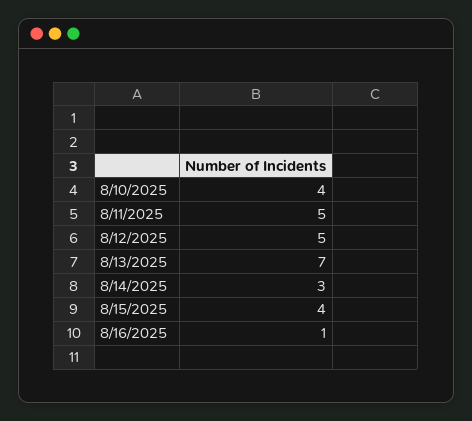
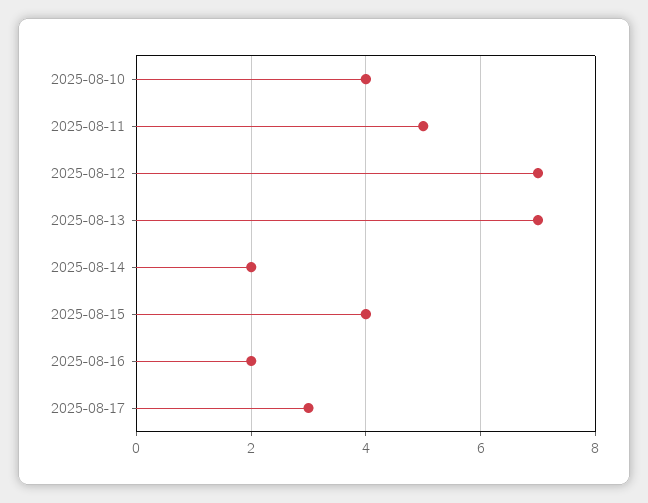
8/12/2025: 5 -> 7
8/14/2025: 3 -> 2
8/16/2025: 1 -> 2
2025-08-17: none -> 3

